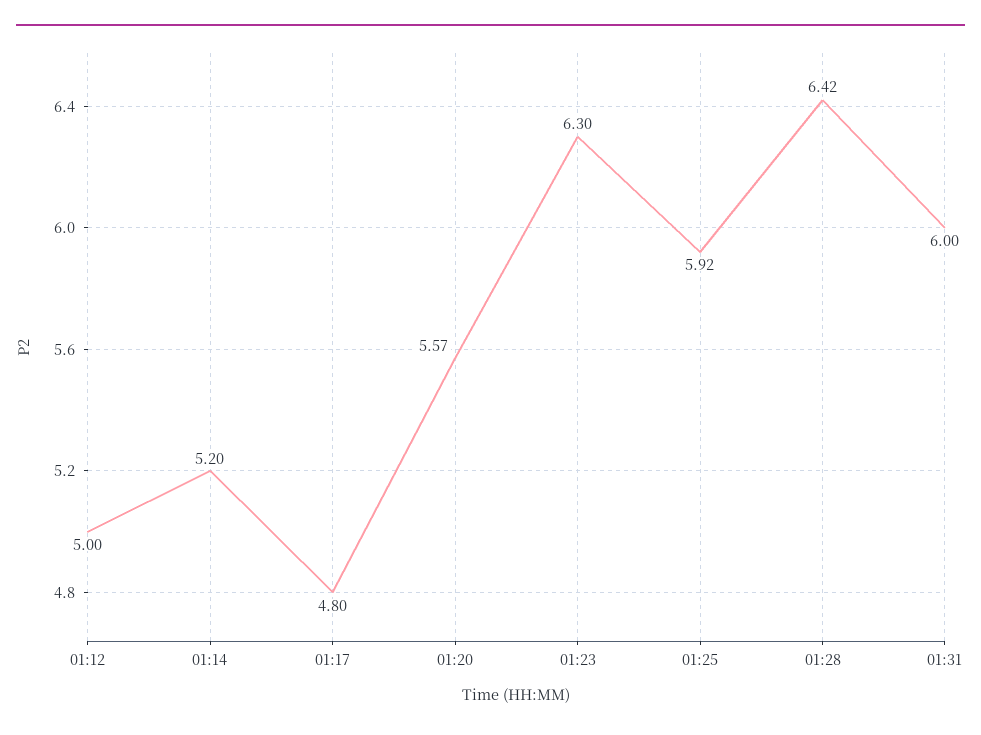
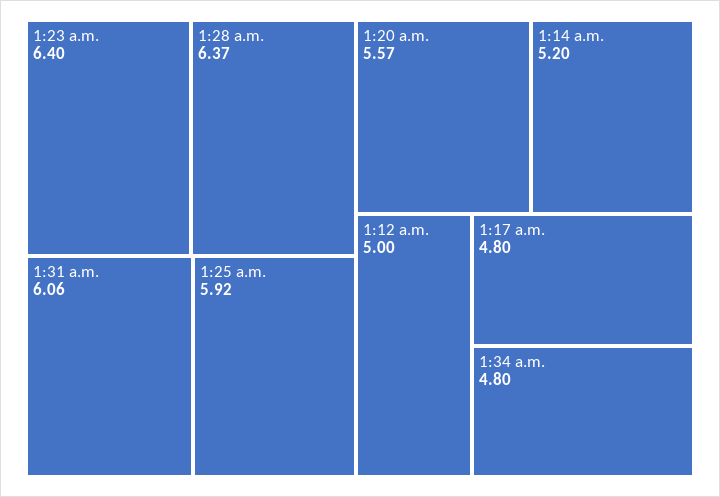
01:23: 6.3 -> 6.4
01:28: 6.42 -> 6.37
01:31: 6 -> 6.06
1:34 a.m.: none -> 4.8

